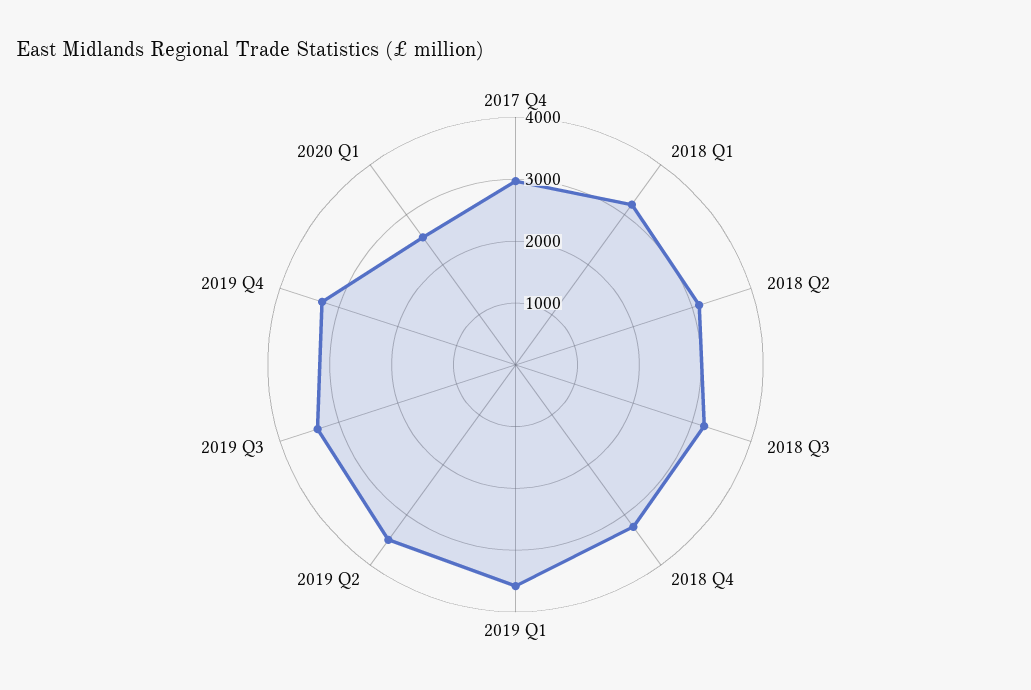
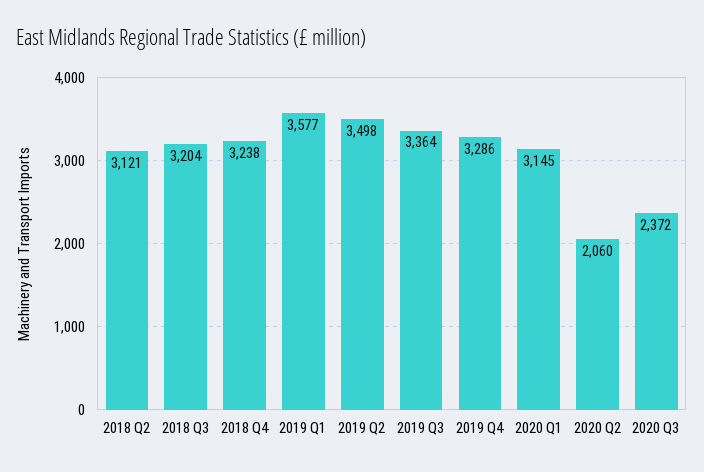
2017 Q4: 3000 -> none
2018 Q1: 3200 -> none
2020 Q1: 2600 -> 3145
2020 Q2: none -> 2060
2020 Q3: none -> 2372

